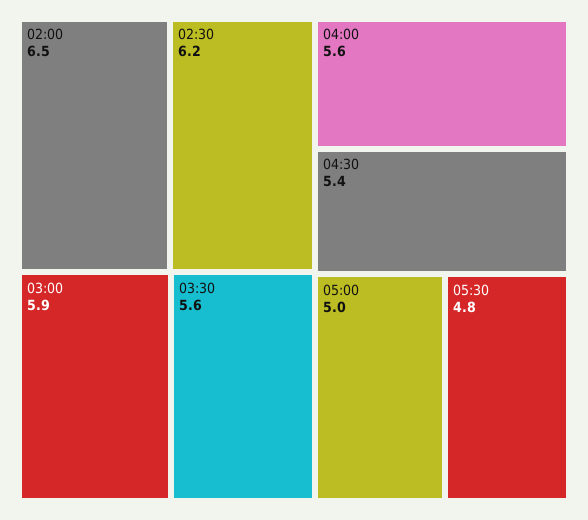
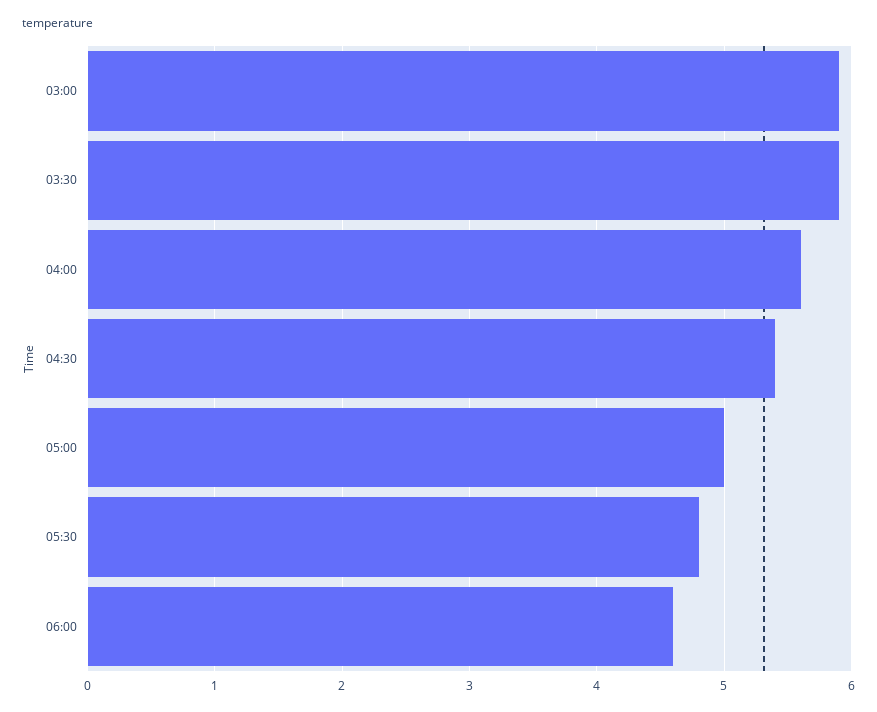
02:00: 6.5 -> none
02:30: 6.2 -> none
03:30: 5.6 -> 5.9
06:00: none -> 4.6

